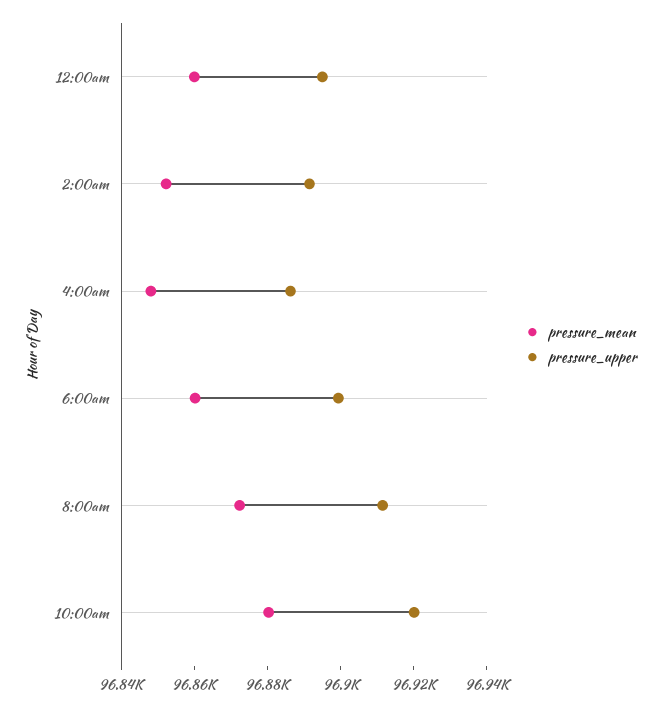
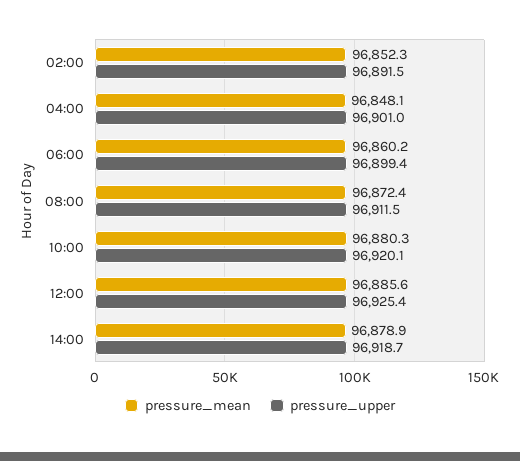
pressure_mean, 12:00am: 96860 -> none
pressure_upper, 12:00am: 96895 -> none
pressure_upper, 4:00am: 96885 -> 96901
pressure_mean, 12:00: none -> 96885.6
pressure_upper, 12:00: none -> 96925.4
pressure_mean, 14:00: none -> 96878.9
pressure_upper, 14:00: none -> 96918.7

